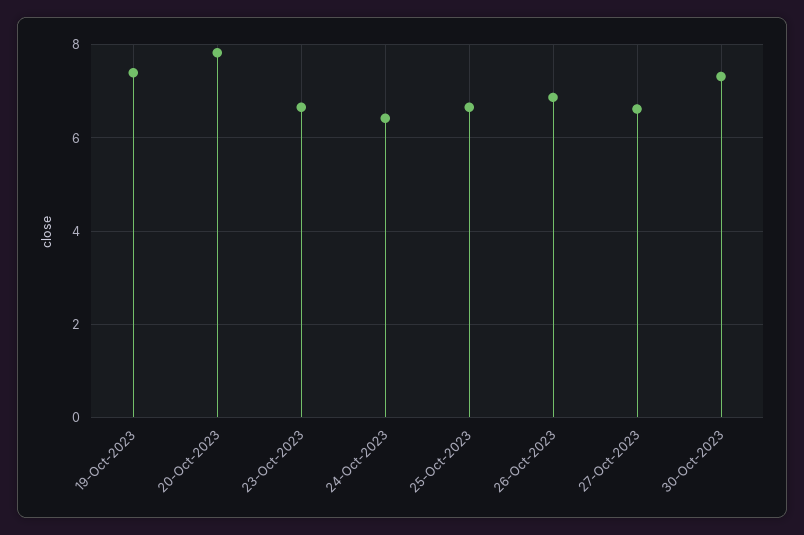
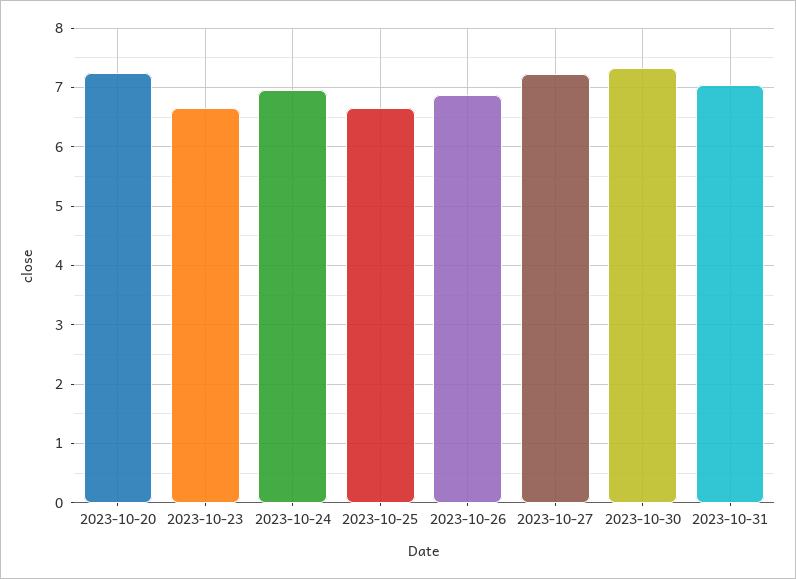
19-Oct-2023: 7.4 -> none
20-Oct-2023: 7.8 -> 7.2
24-Oct-2023: 6.4 -> 7
27-Oct-2023: 6.6 -> 7.2
2023-10-31: none -> 7

